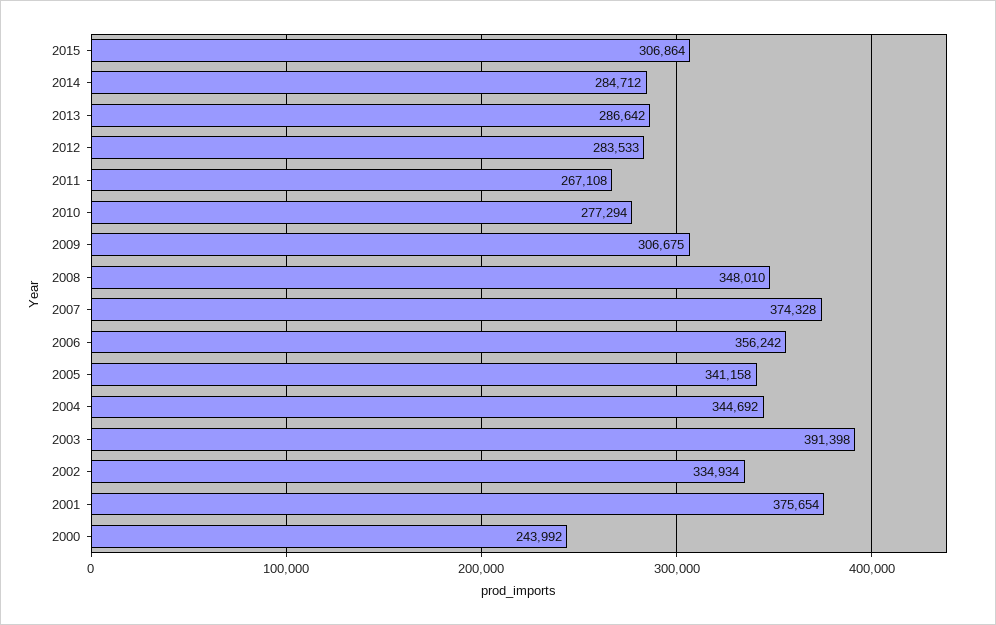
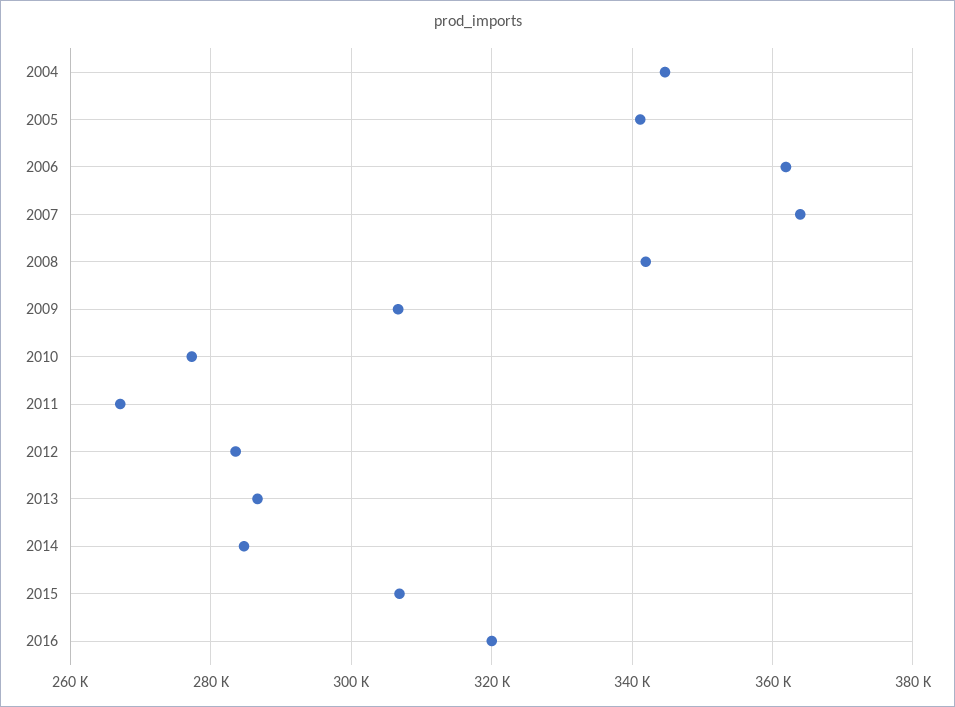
2008: 348010 -> 342000
2007: 374328 -> 364000
2006: 356242 -> 362000
2003: 391398 -> none
2002: 334934 -> none
2001: 375654 -> none
2000: 243992 -> none
2016: none -> 320000

